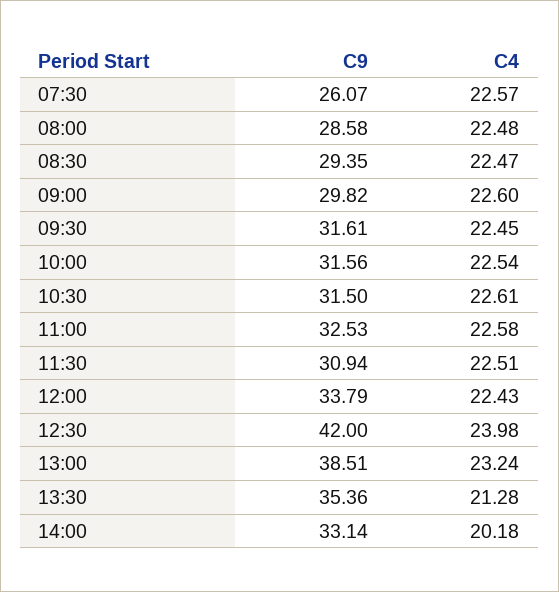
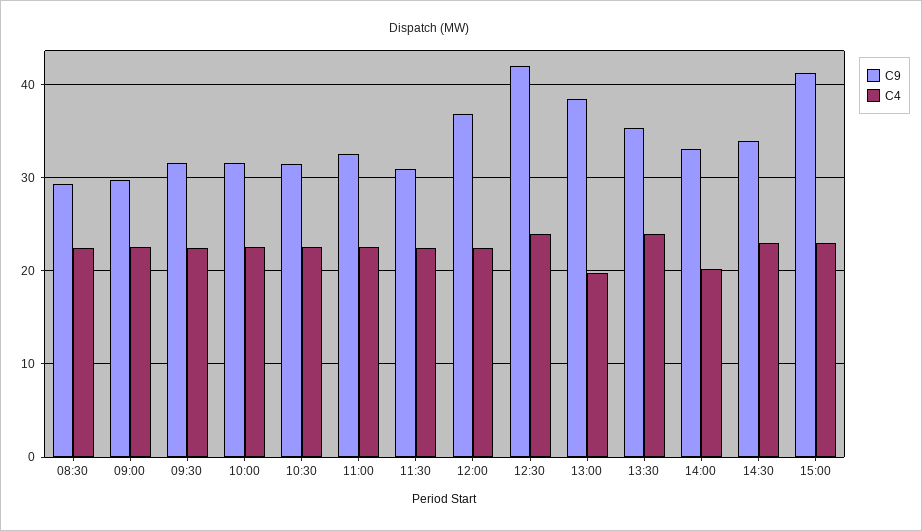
C9, 07:30: 26.07 -> none
C4, 07:30: 22.57 -> none
C9, 08:00: 28.58 -> none
C4, 08:00: 22.48 -> none
C9, 12:00: 33.79 -> 37
C4, 13:00: 23.24 -> 20
C4, 13:30: 21.28 -> 24
C9, 14:30: none -> 34
C4, 14:30: none -> 23
C9, 15:00: none -> 41
C4, 15:00: none -> 23

